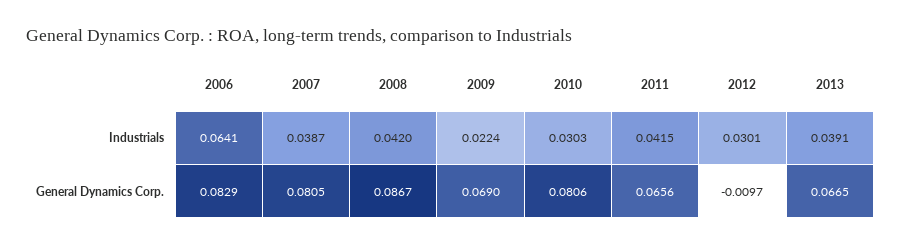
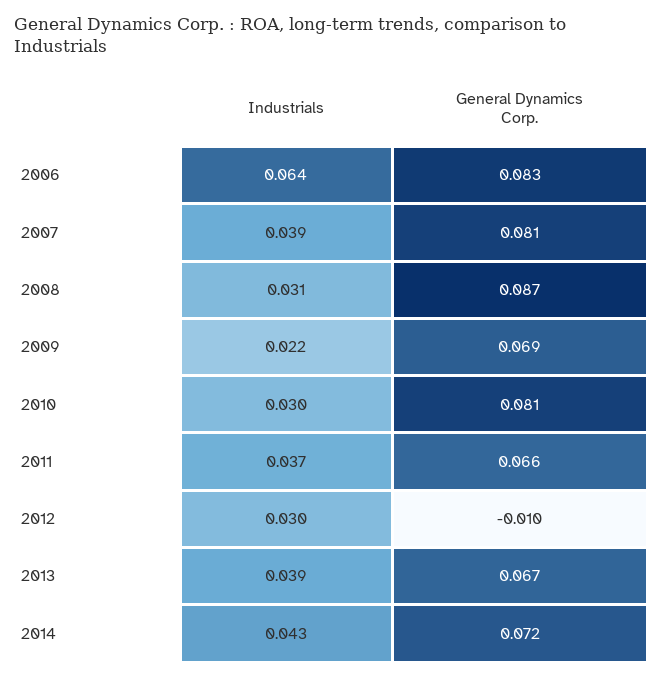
2008, Industrials: 0.042 -> 0.031
2011, Industrials: 0.0415 -> 0.037
2014, Industrials: none -> 0.043
2014, General Dynamics Corp.: none -> 0.072

